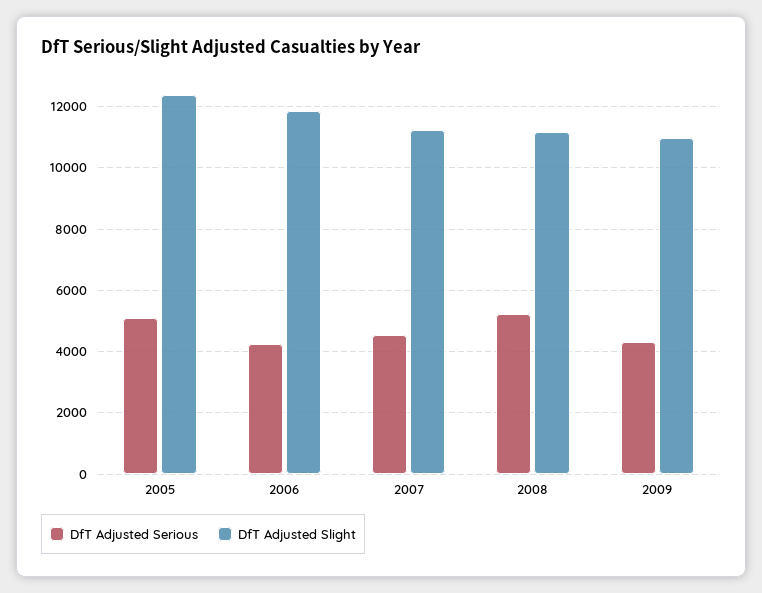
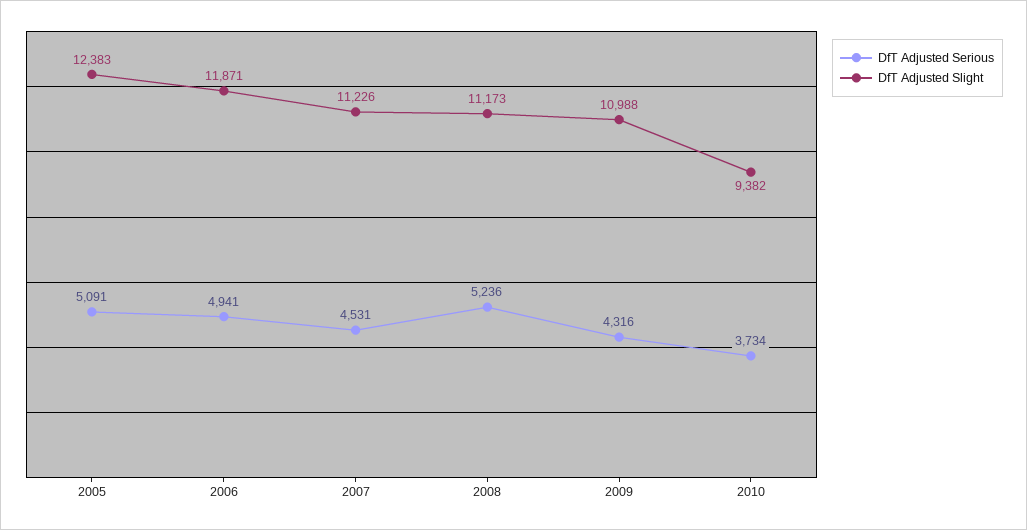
DfT Adjusted Serious, 2006: 4200 -> 4941
DfT Adjusted Serious, 2010: none -> 3734
DfT Adjusted Slight, 2010: none -> 9382

